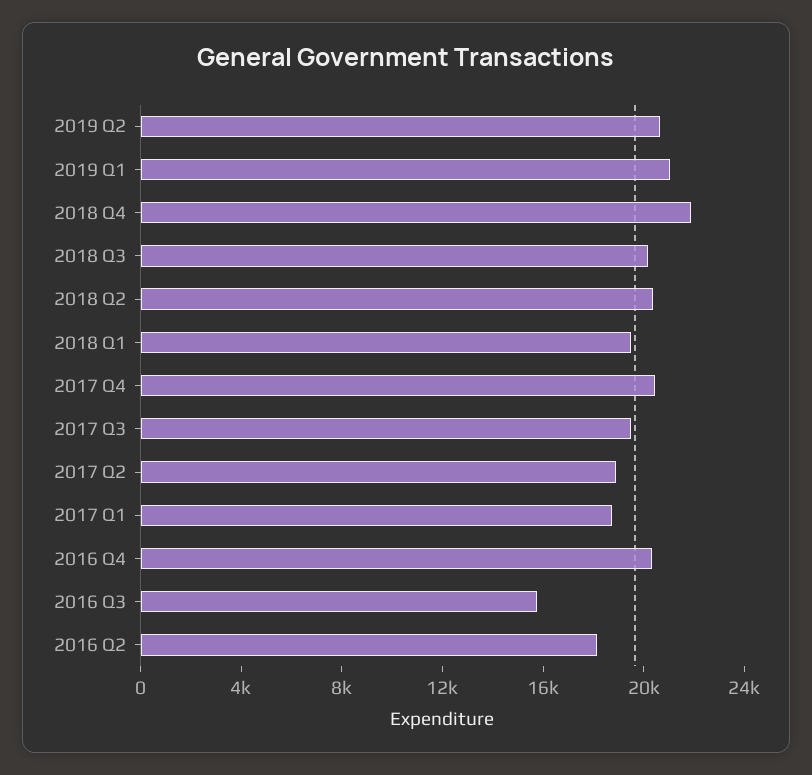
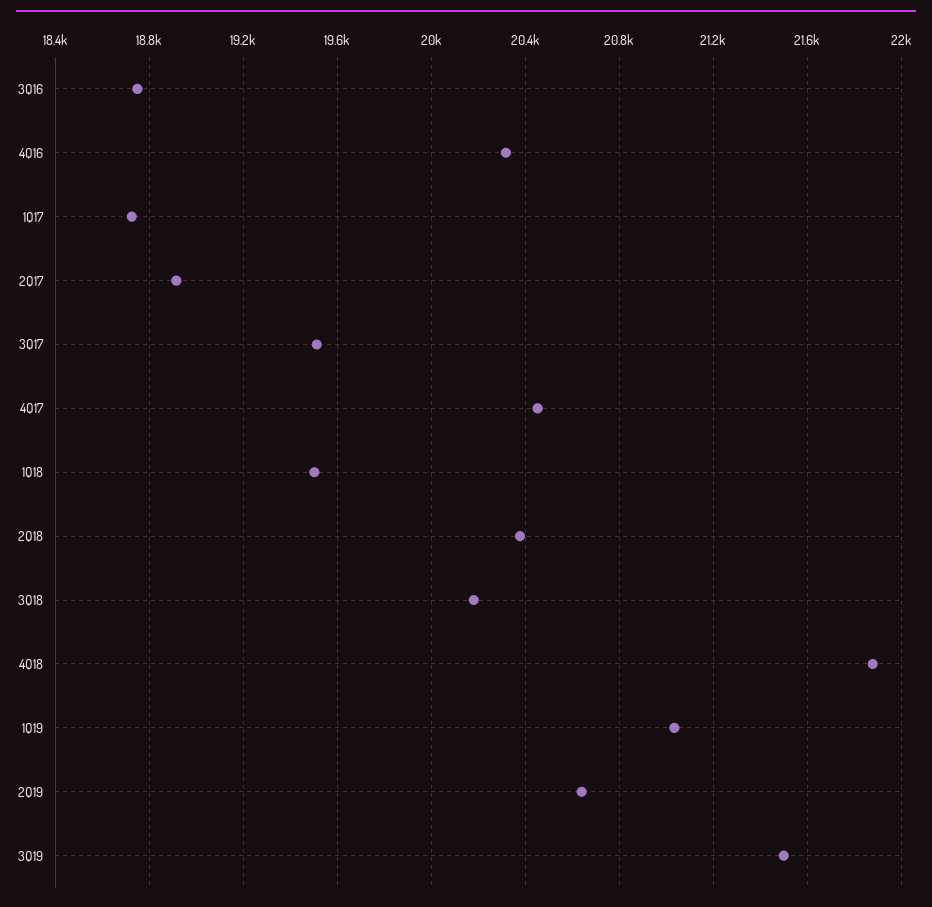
2016 Q3: 16000 -> 18750
2016 Q2: 18000 -> none
3Q19: none -> 21500

